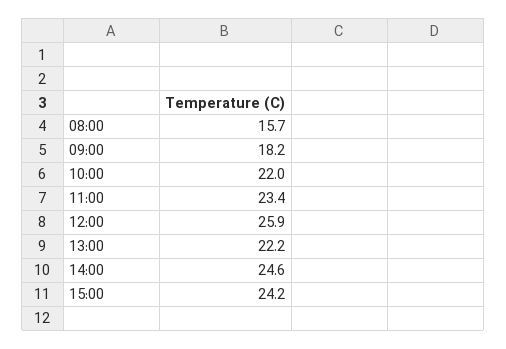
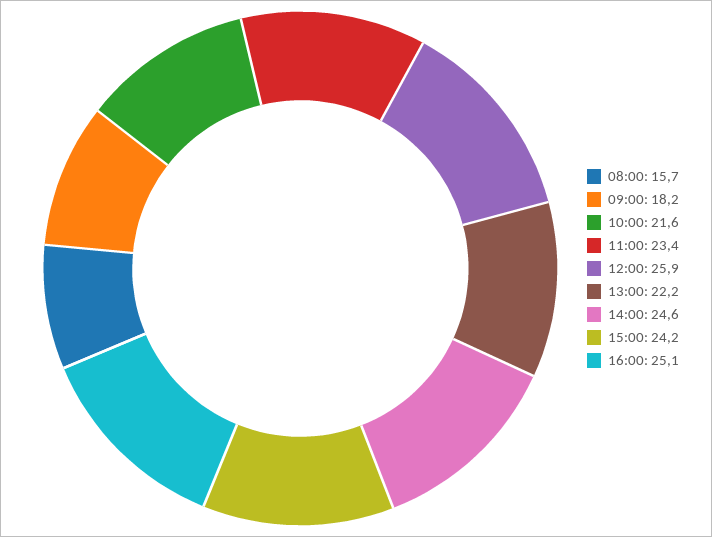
10:00: 22 -> 21.6
16:00: none -> 25.1

